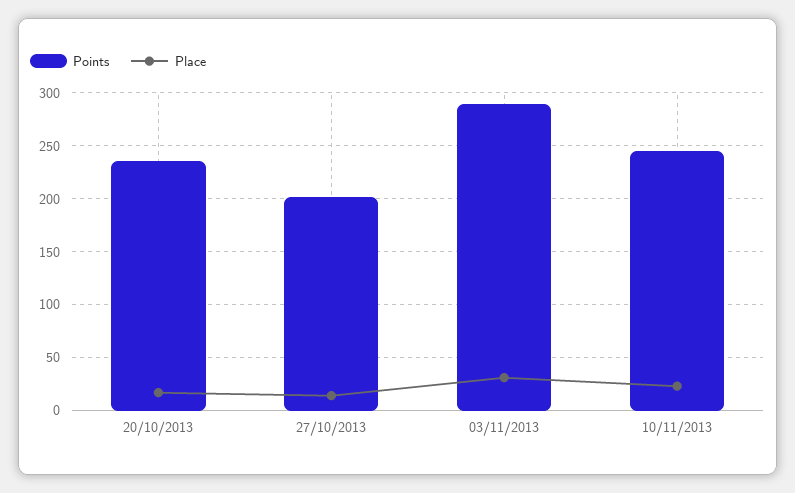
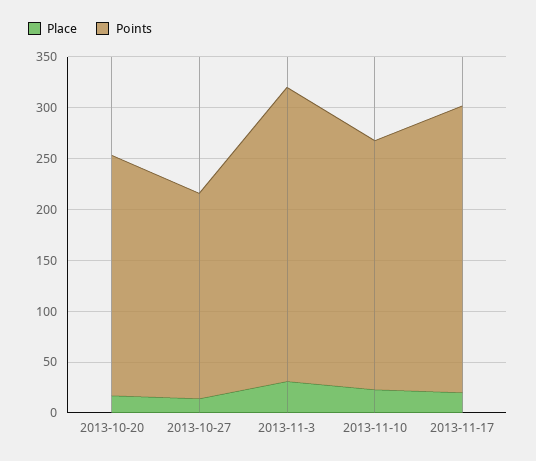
Place, 2013-11-17: none -> 20
Points, 2013-11-17: none -> 280

